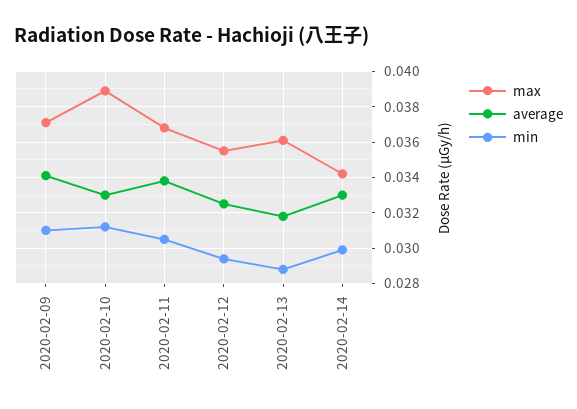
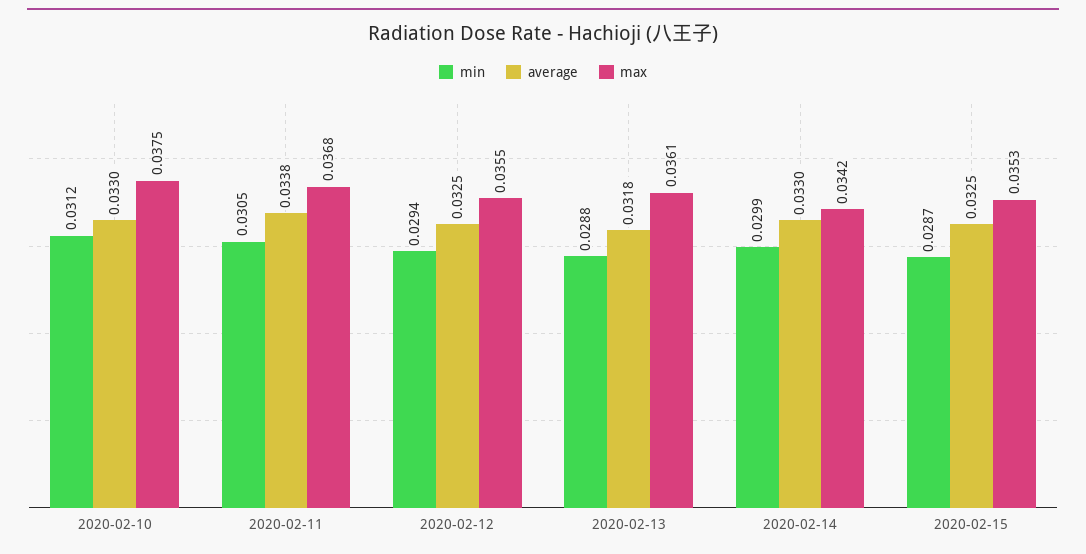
max, 2020-02-09: 0.037 -> none
average, 2020-02-09: 0.034 -> none
min, 2020-02-09: 0.031 -> none
max, 2020-02-10: 0.039 -> 0.0375
min, 2020-02-15: none -> 0.0287
average, 2020-02-15: none -> 0.0325
max, 2020-02-15: none -> 0.0353

